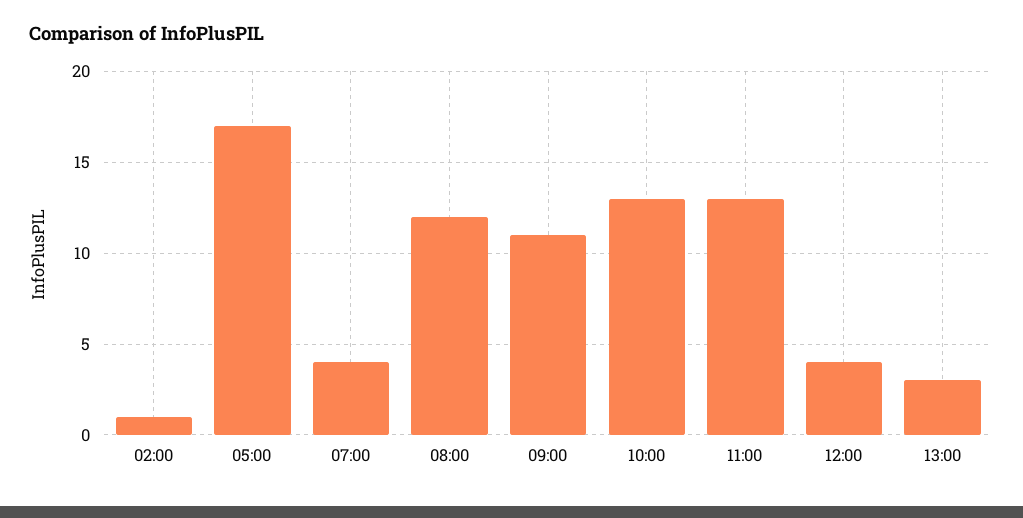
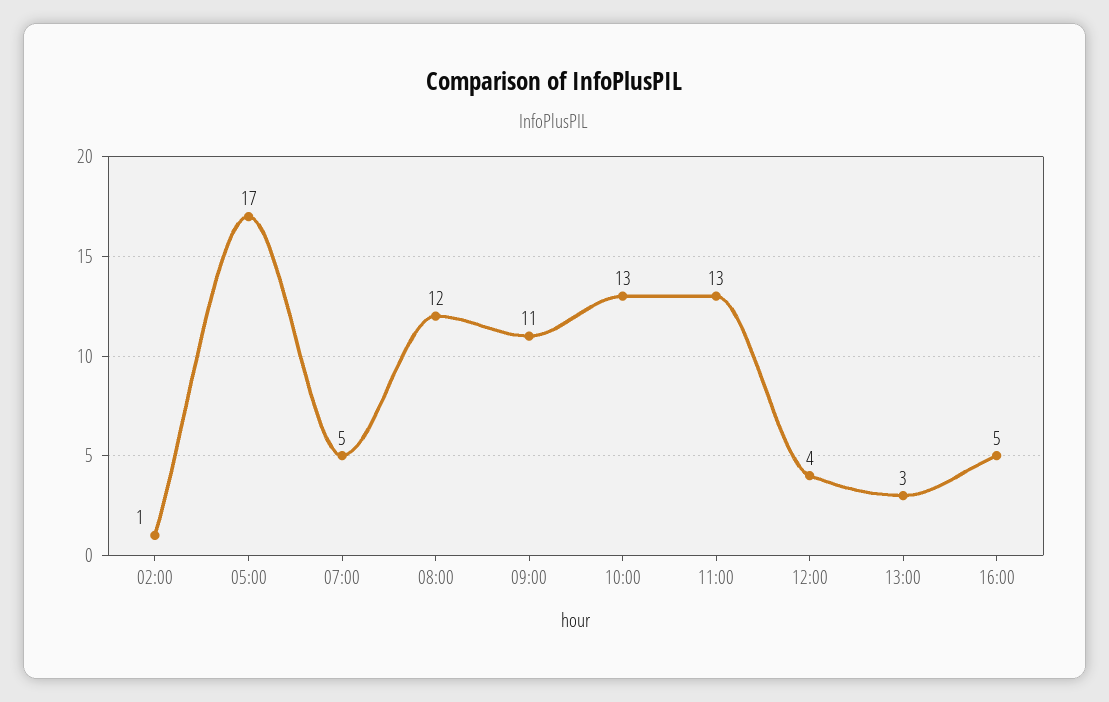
07:00: 4 -> 5
16:00: none -> 5

